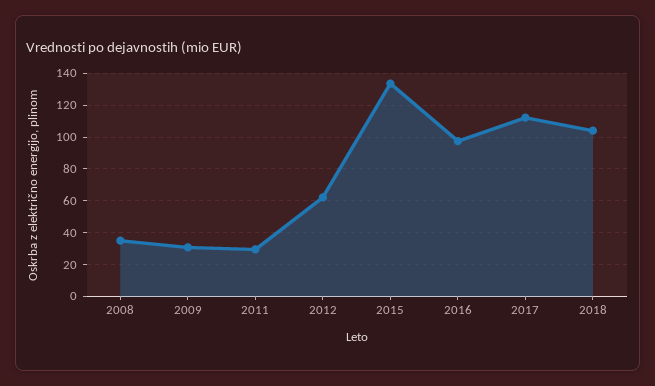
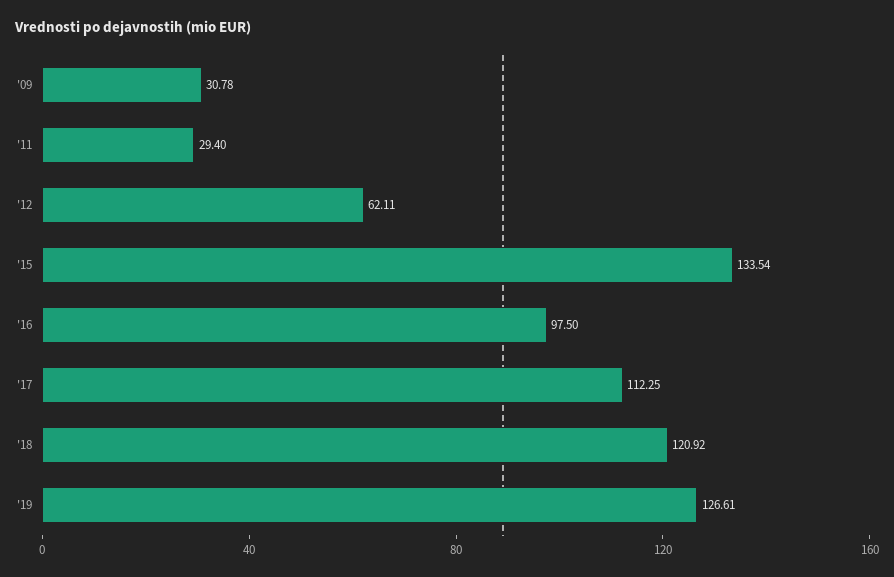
2008: 35 -> none
2018: 105 -> 120.92
'19: none -> 126.61

